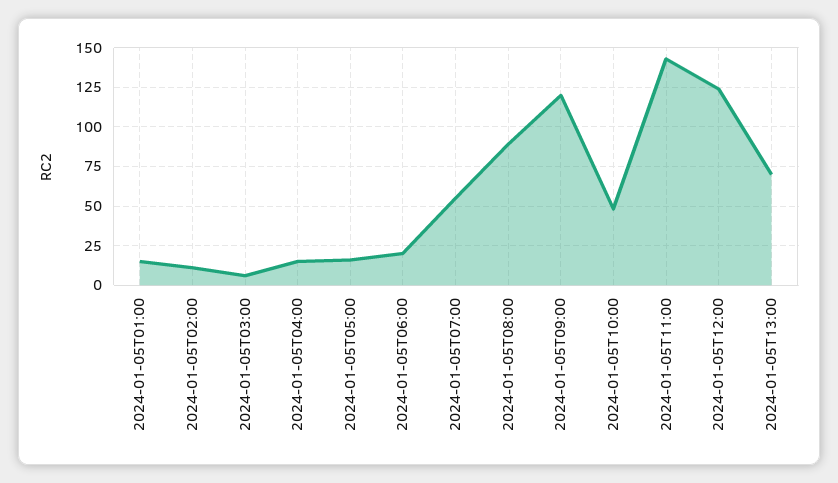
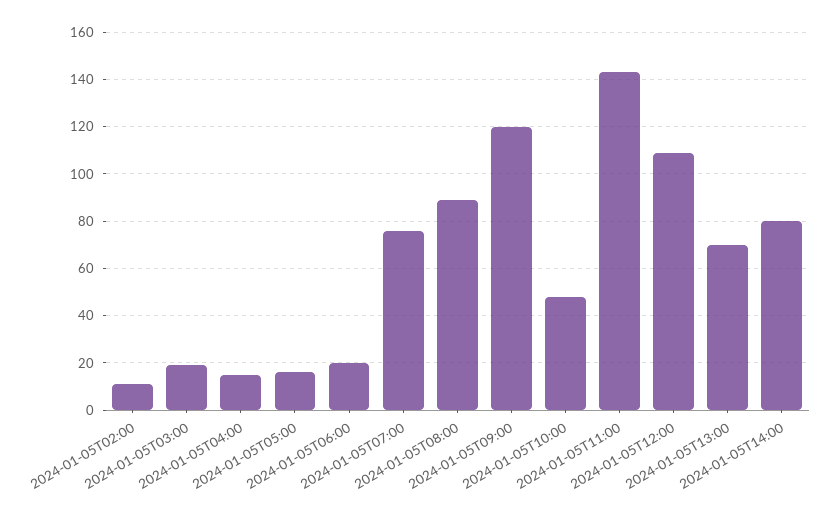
2024-01-05T01:00: 15 -> none
2024-01-05T03:00: 5 -> 20
2024-01-05T07:00: 55 -> 75
2024-01-05T12:00: 125 -> 110
2024-01-05T14:00: none -> 80

